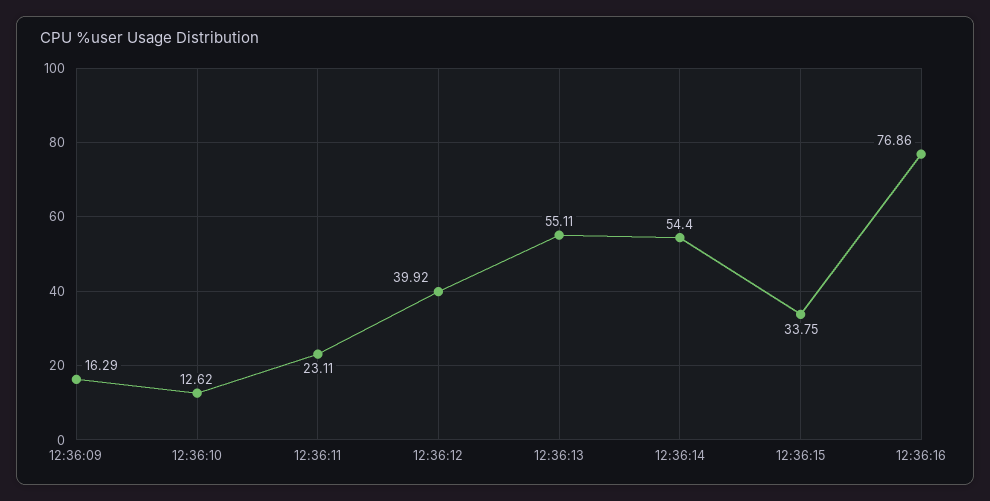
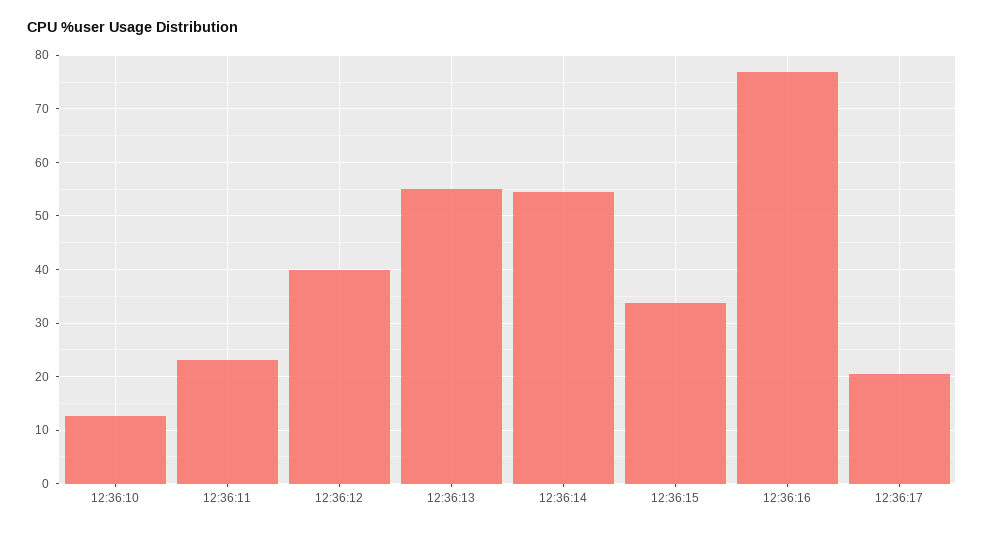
12:36:09: 16.29 -> none
12:36:17: none -> 20

